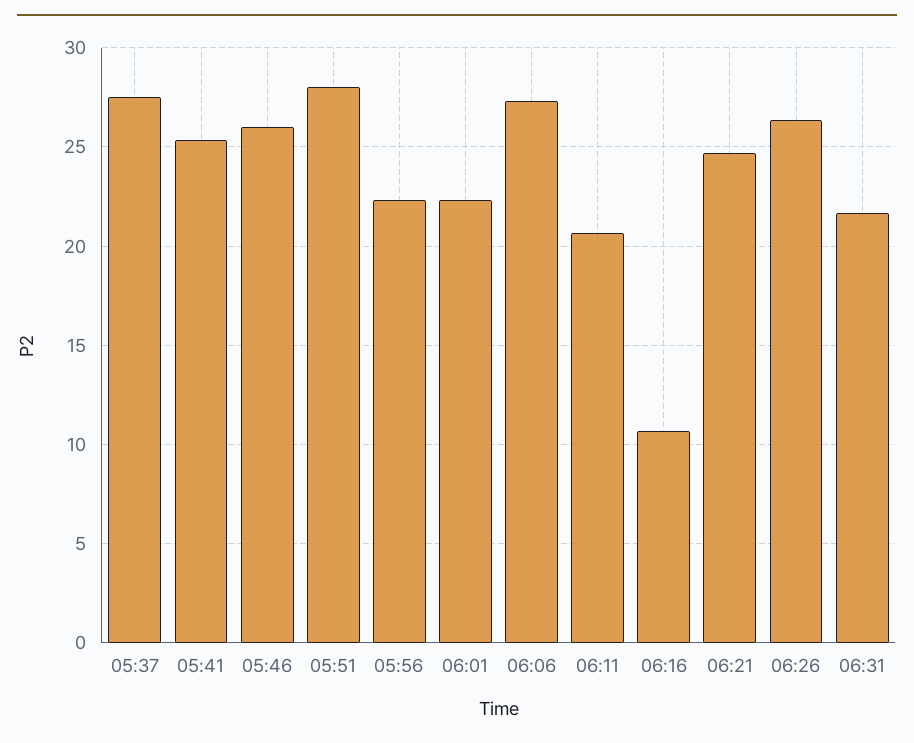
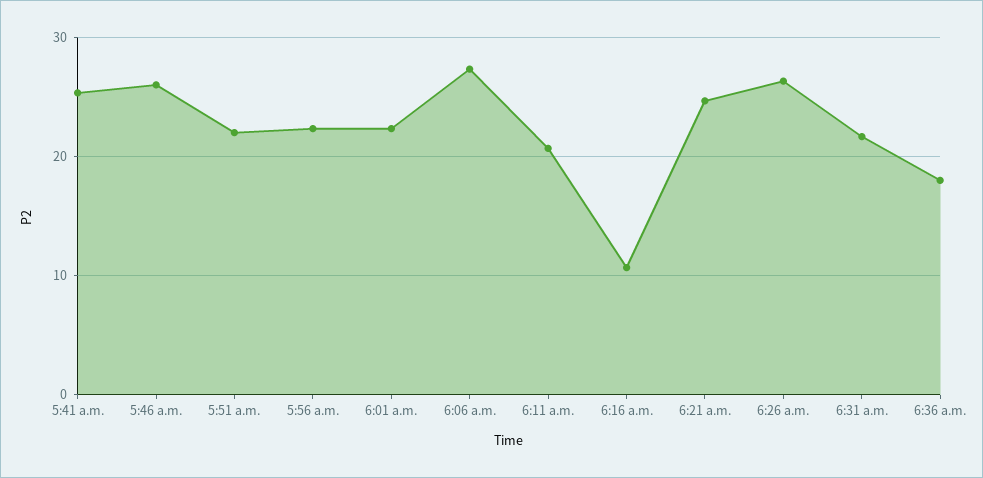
05:37: 27.5 -> none
05:51: 28 -> 22
6:36 a.m.: none -> 18

